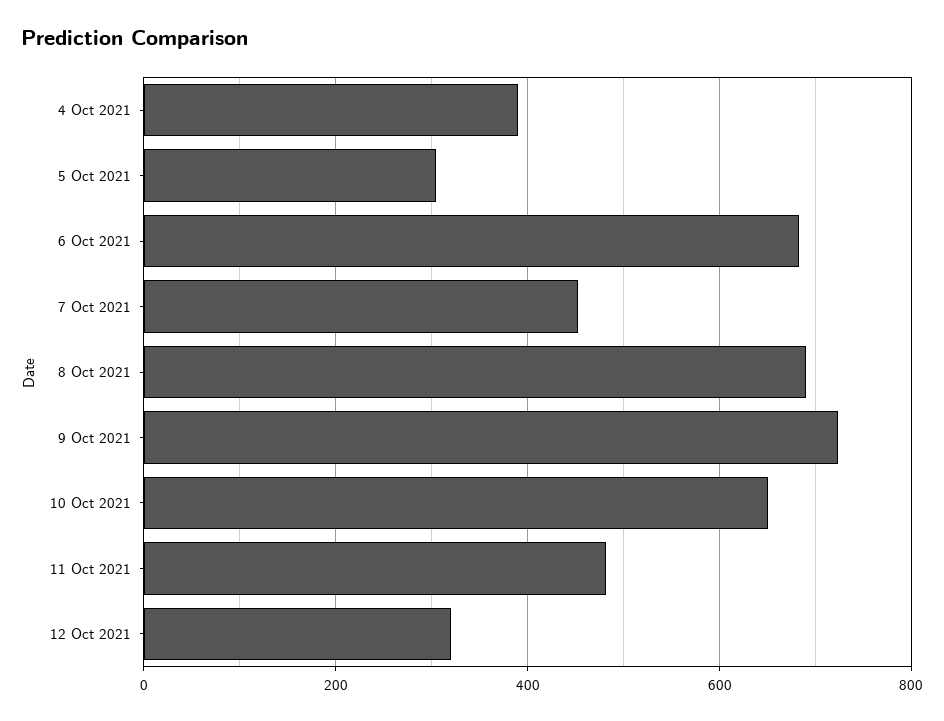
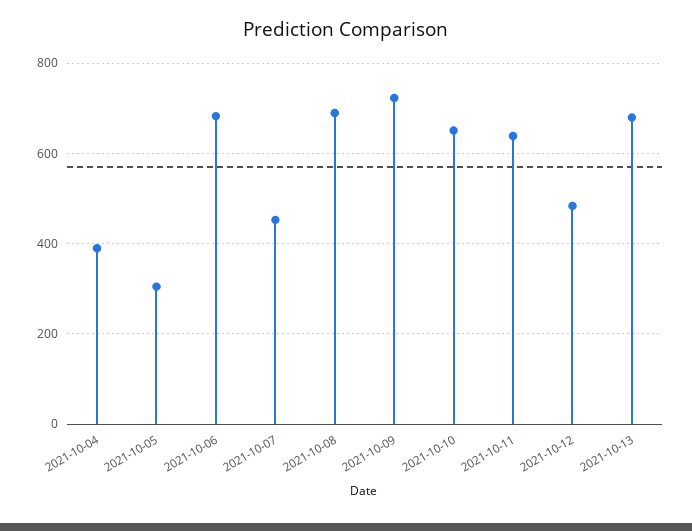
11 Oct 2021: 480 -> 640
12 Oct 2021: 320 -> 480
2021-10-13: none -> 680

